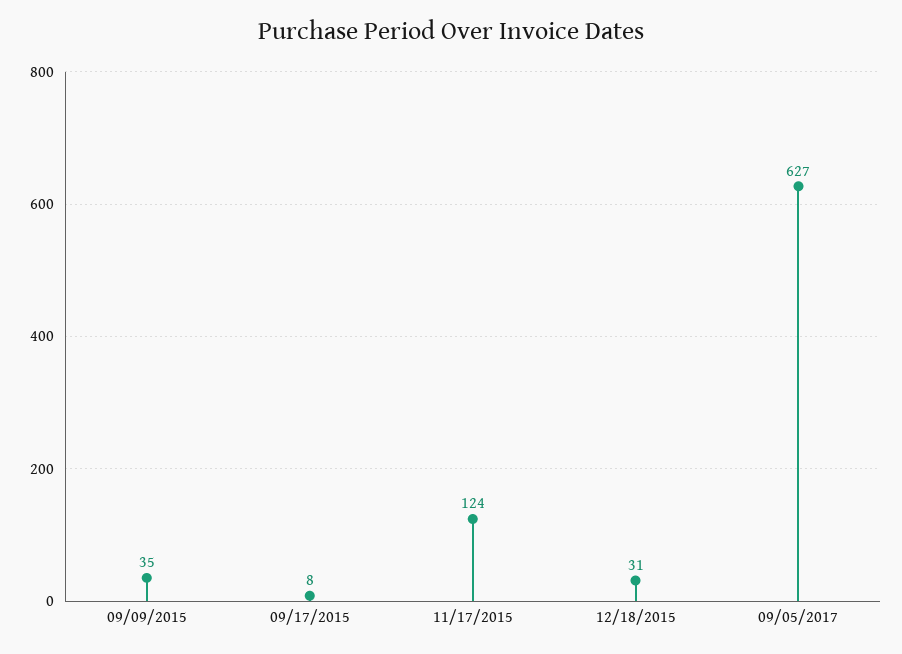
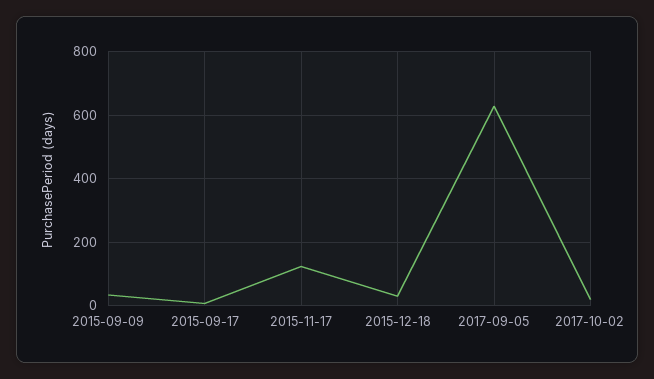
2017-10-02: none -> 20

